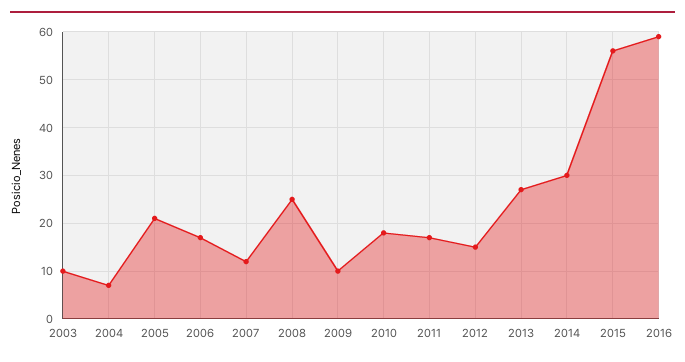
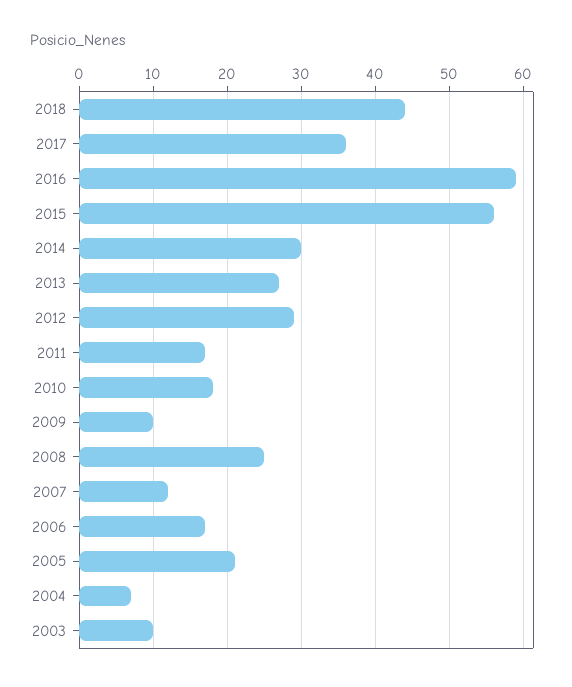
2012: 15 -> 29
2018: none -> 44
2017: none -> 36

